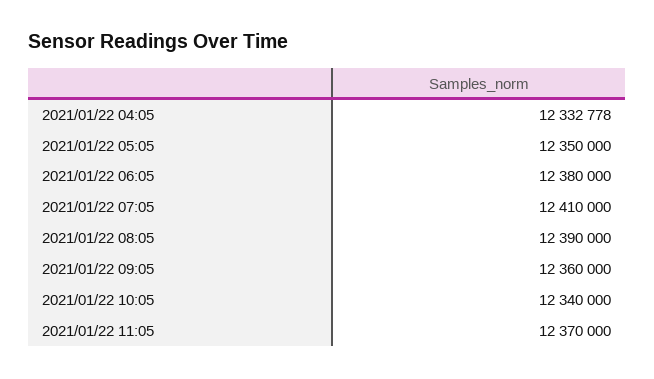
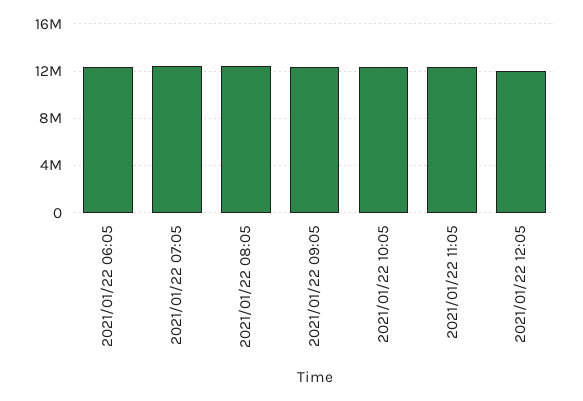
2021/01/22 04:05: 12332778 -> none
2021/01/22 05:05: 12350000 -> none
2021/01/22 12:05: none -> 12000000

